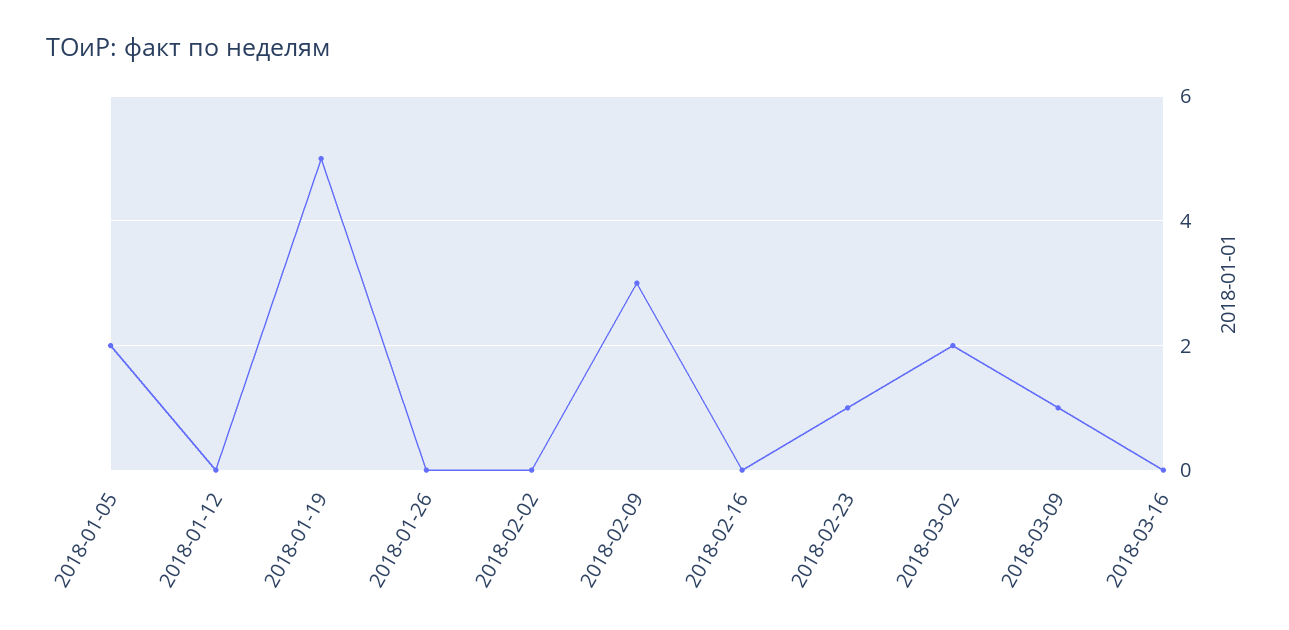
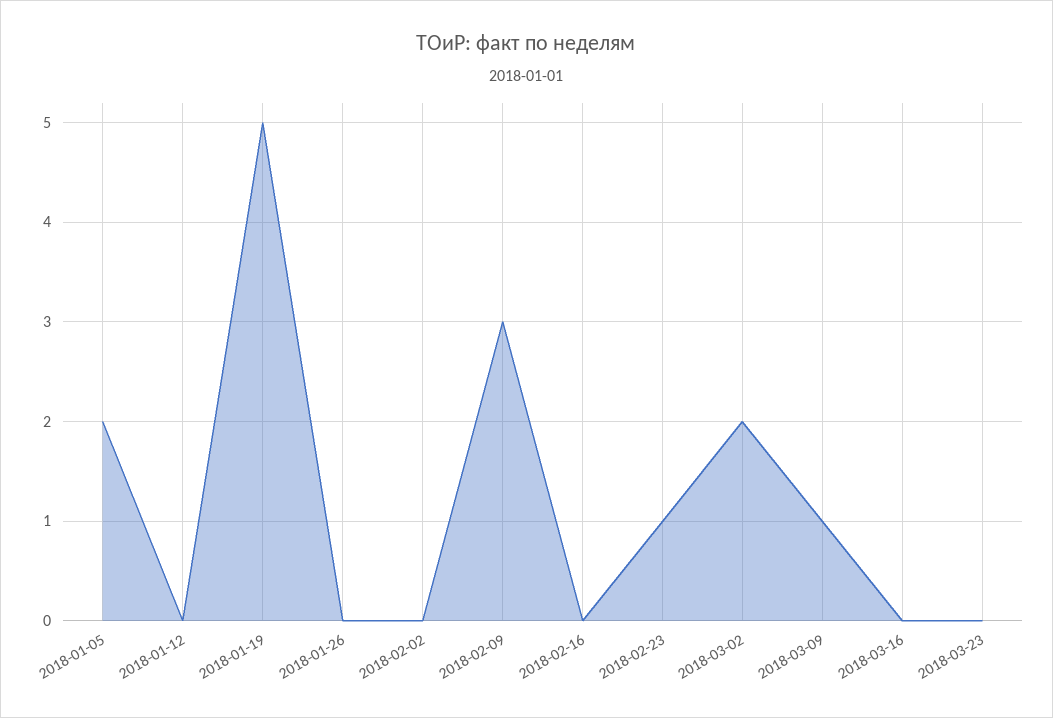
2018-03-23: none -> 0

